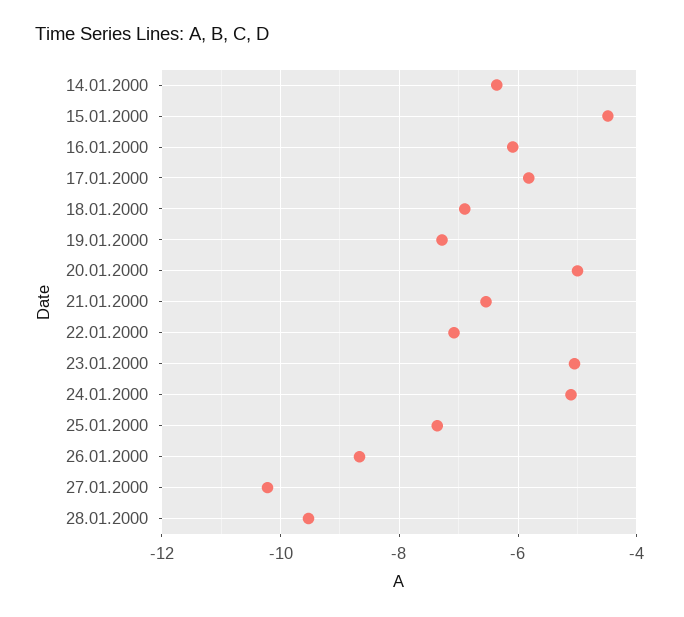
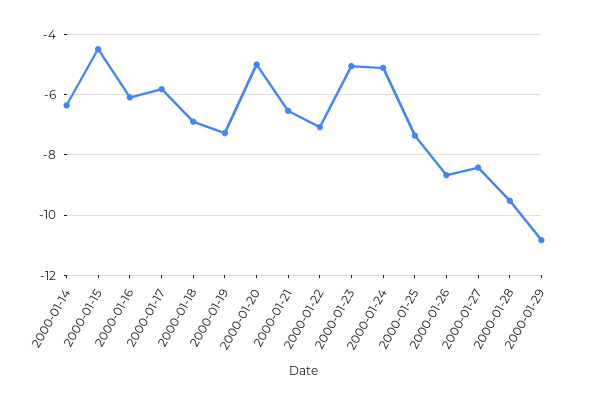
27.01.2000: -10.2 -> -8.4
2000-01-29: none -> -10.8

